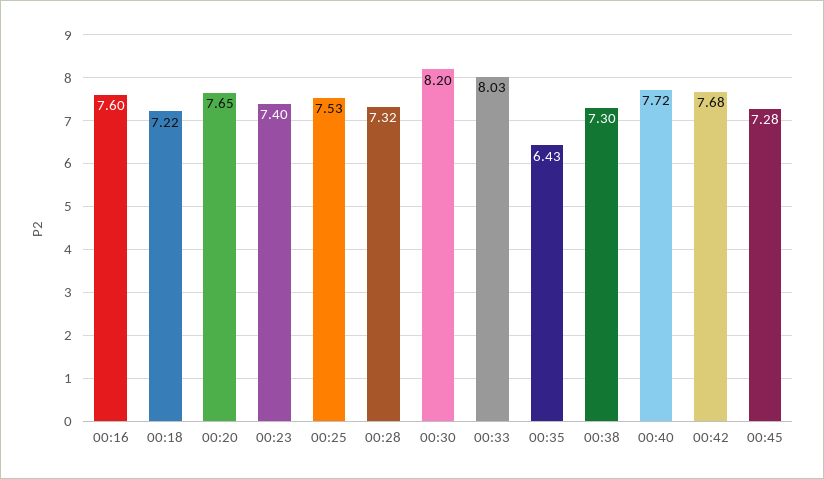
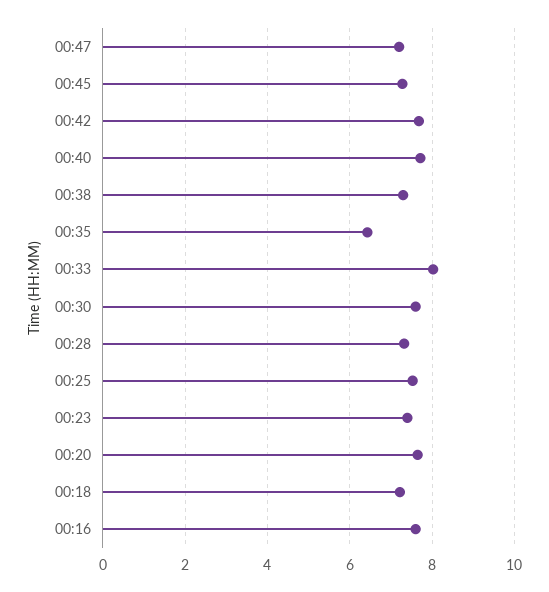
00:30: 8.2 -> 7.6
00:47: none -> 7.2

